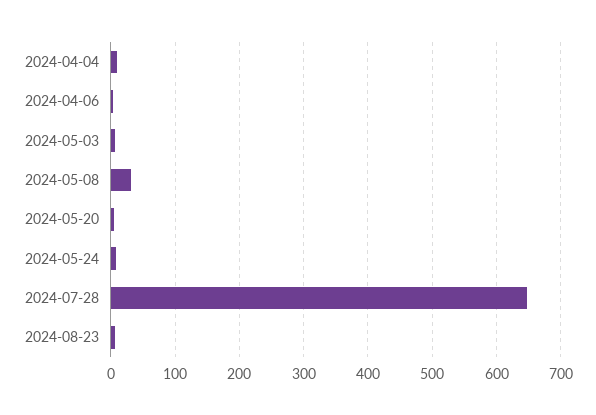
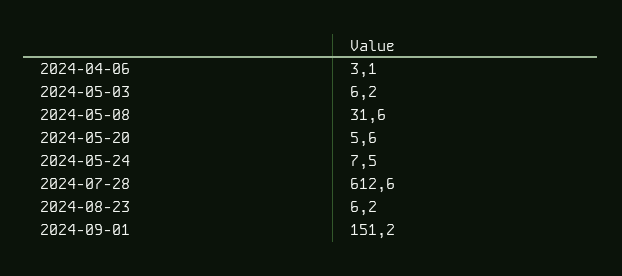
2024-04-04: 10 -> none
2024-07-28: 650 -> 612.6
2024-09-01: none -> 151.2

